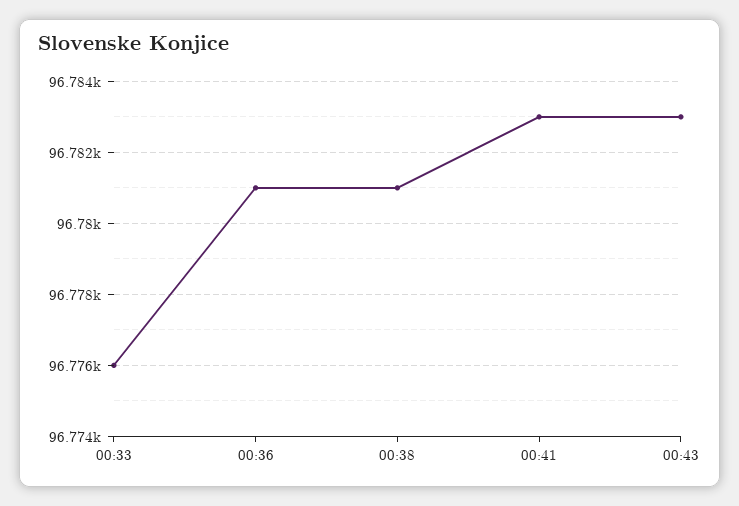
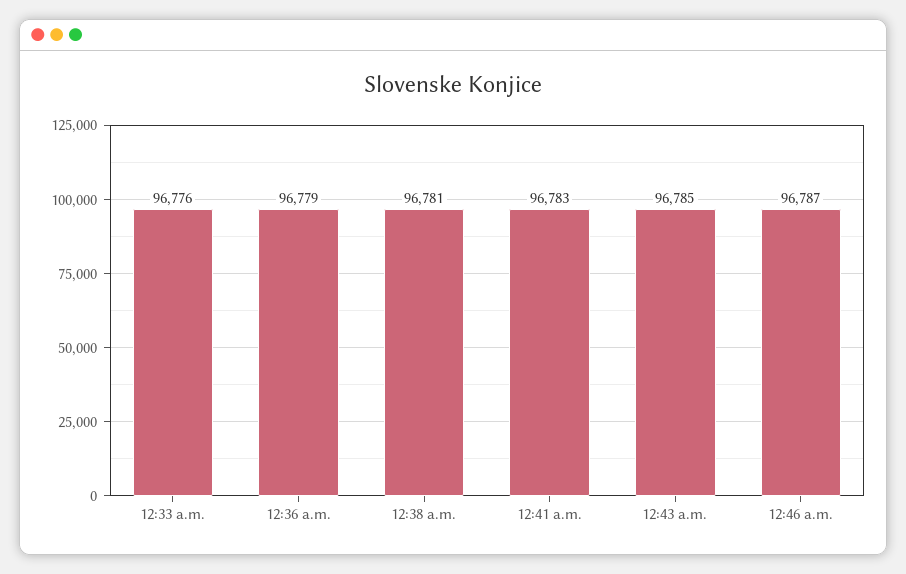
00:36: 96781 -> 96779
00:43: 96783 -> 96785
12:46 a.m.: none -> 96787

